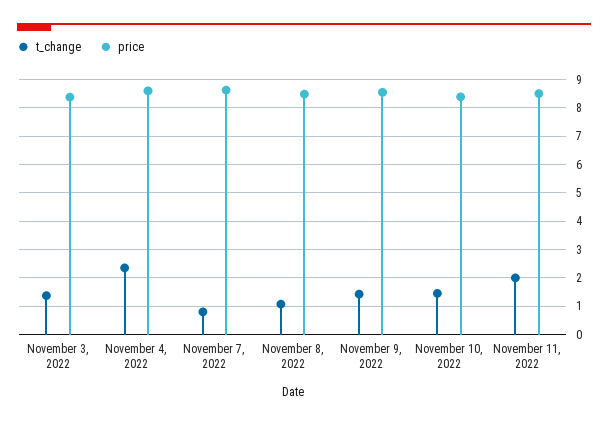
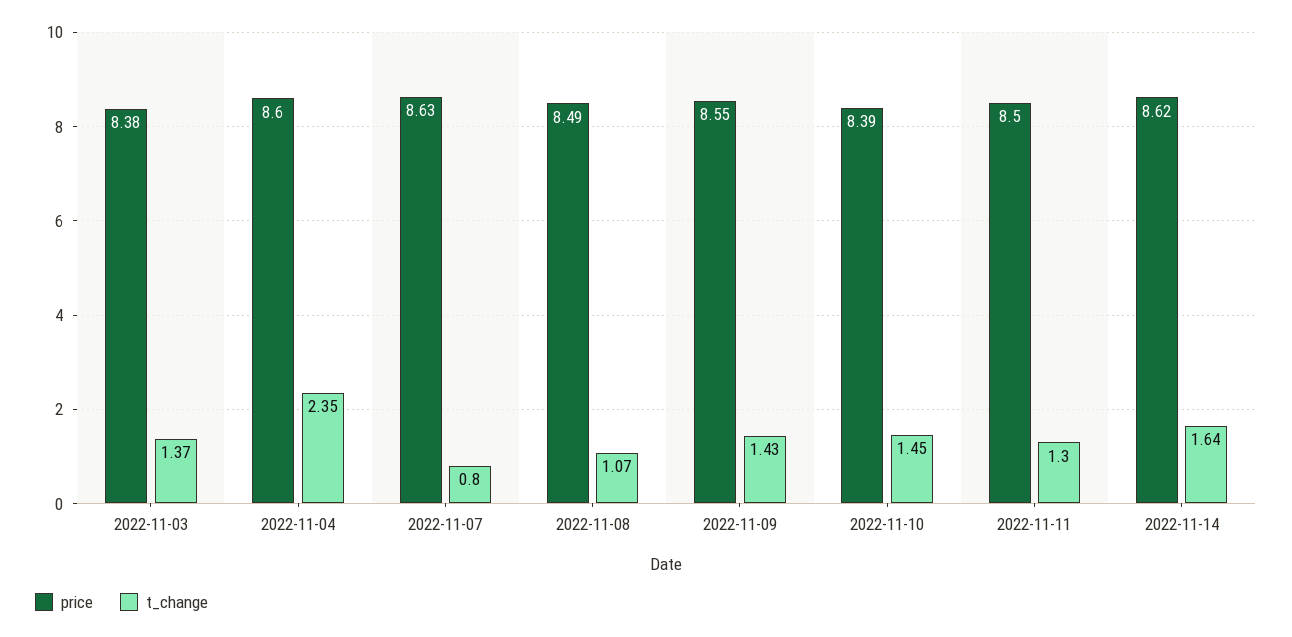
t_change, November 11, 2022: 2 -> 1.3
price, 2022-11-14: none -> 8.62
t_change, 2022-11-14: none -> 1.64

